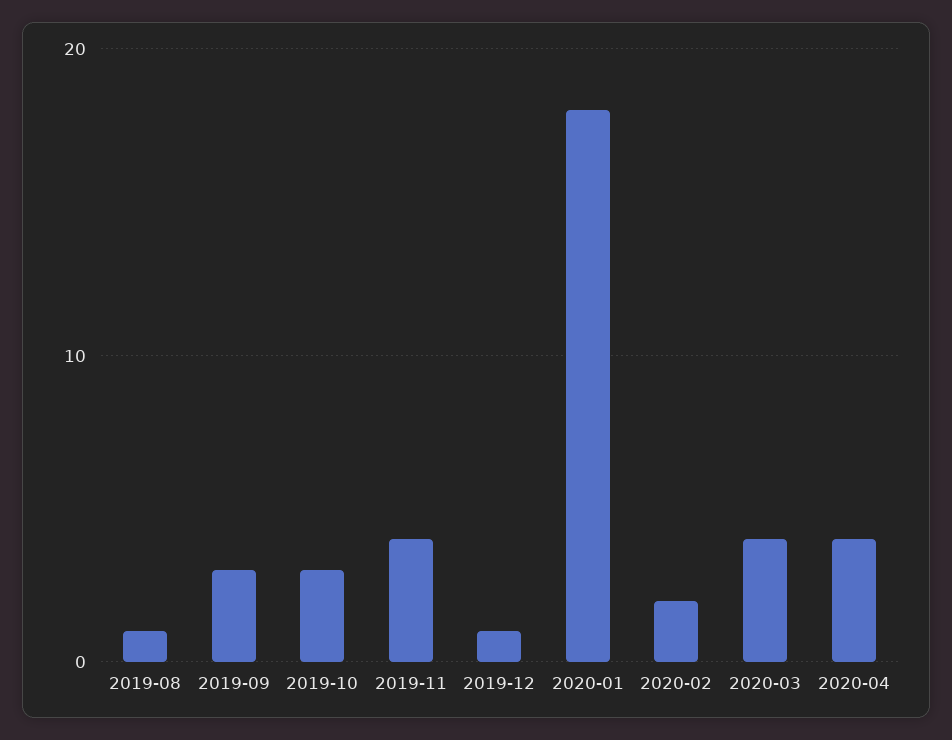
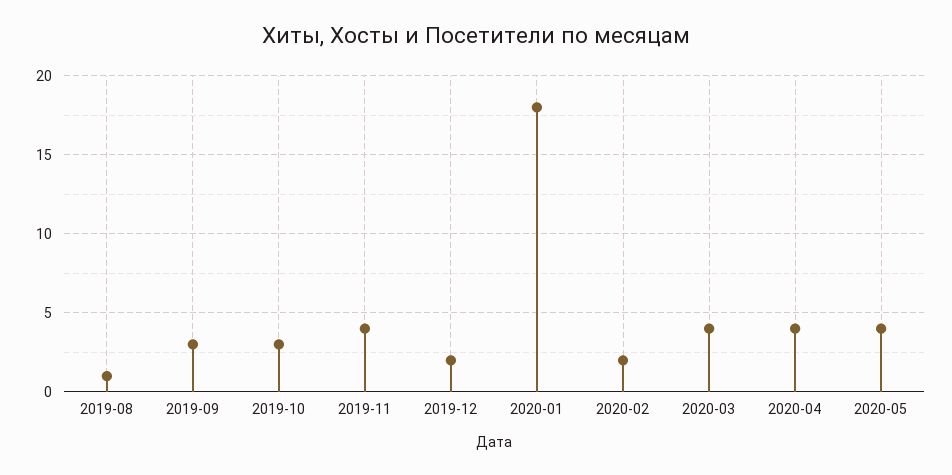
2019-12: 1 -> 2
2020-05: none -> 4

